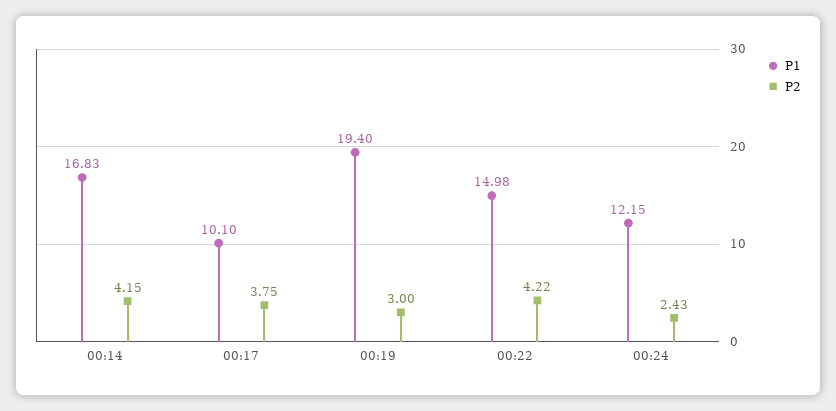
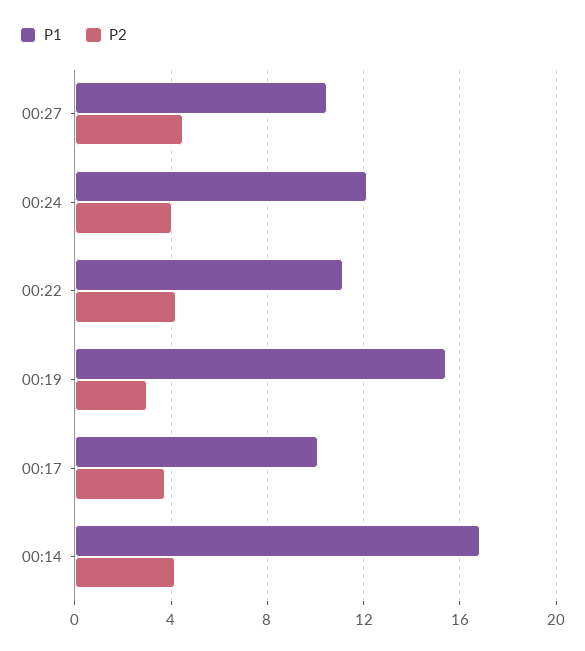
P1, 00:19: 19.4 -> 15.5
P1, 00:22: 14.98 -> 11
P2, 00:24: 2.43 -> 4
P1, 00:27: none -> 10.5
P2, 00:27: none -> 4.5

